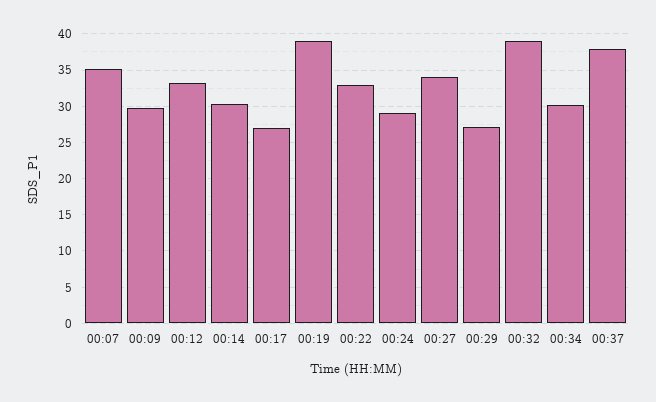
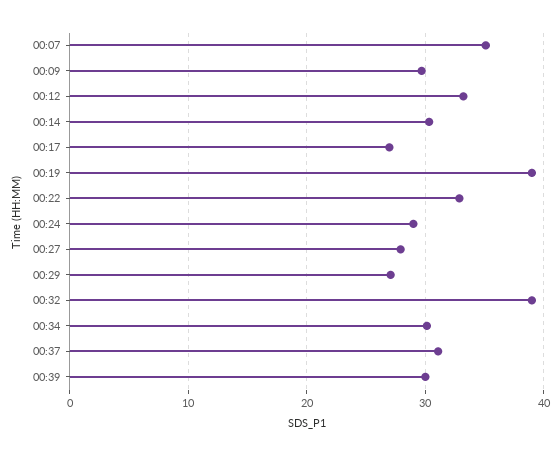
00:27: 34 -> 28
00:37: 38 -> 31
00:39: none -> 30

